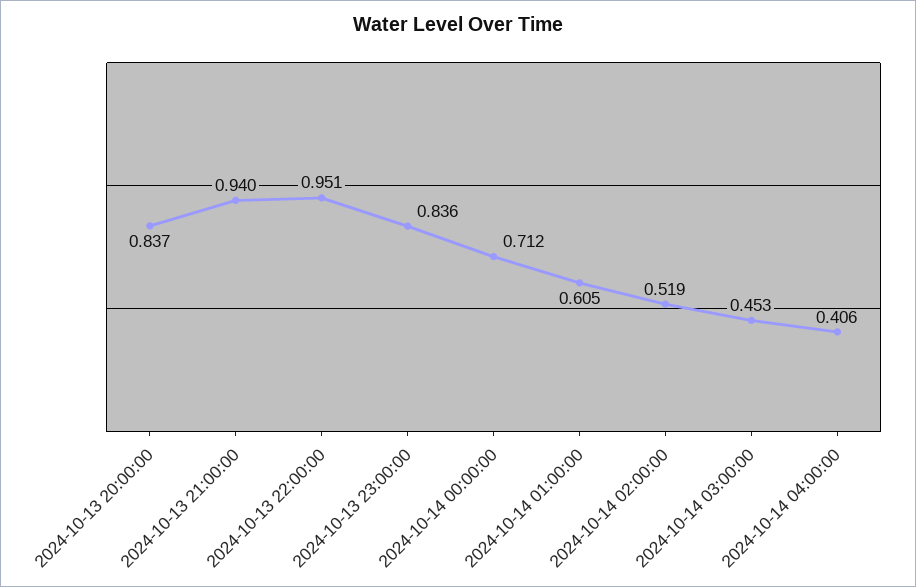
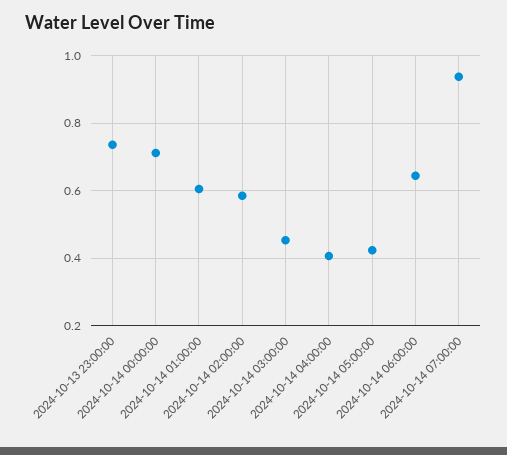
2024-10-13 20:00:00: 0.837 -> none
2024-10-13 21:00:00: 0.94 -> none
2024-10-13 22:00:00: 0.951 -> none
2024-10-13 23:00:00: 0.836 -> 0.74
2024-10-14 02:00:00: 0.519 -> 0.58
2024-10-14 05:00:00: none -> 0.42
2024-10-14 06:00:00: none -> 0.64
2024-10-14 07:00:00: none -> 0.94

